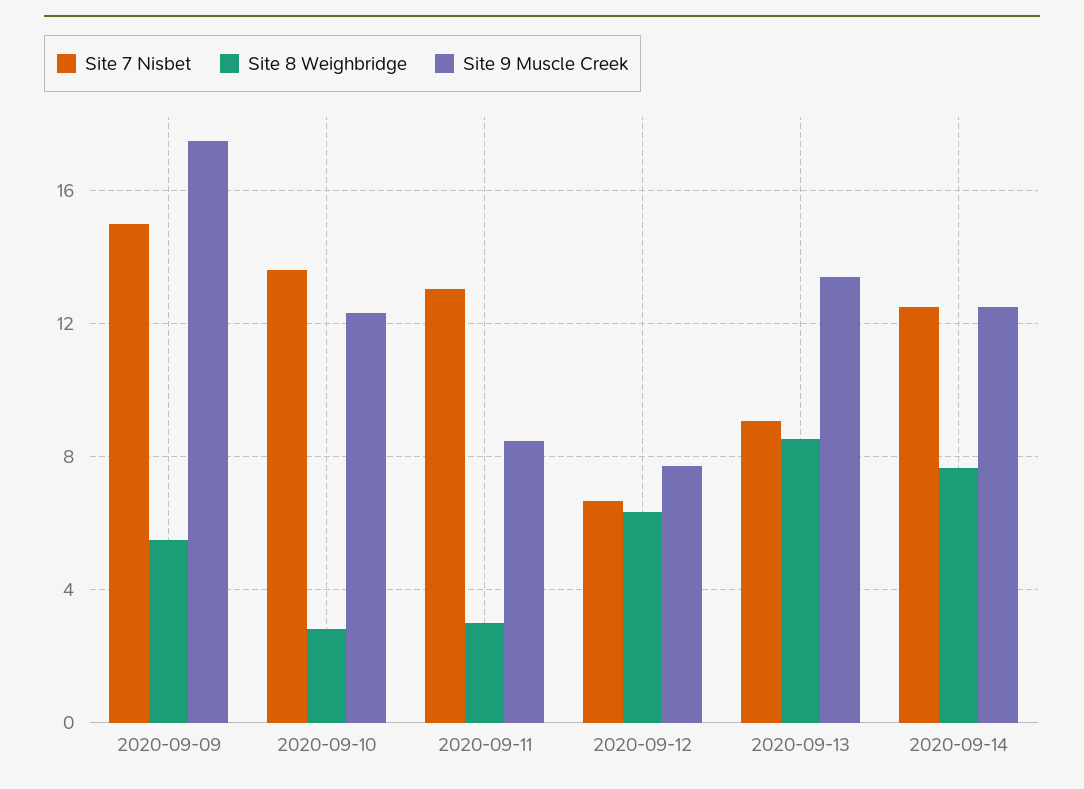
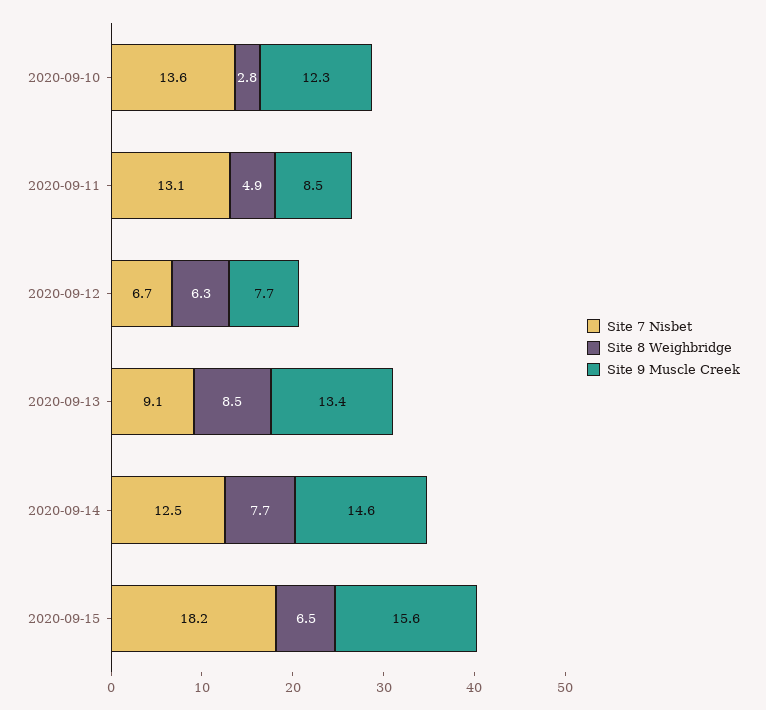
Site 7 Nisbet, 2020-09-09: 15 -> none
Site 8 Weighbridge, 2020-09-09: 5.5 -> none
Site 9 Muscle Creek, 2020-09-09: 17.5 -> none
Site 8 Weighbridge, 2020-09-11: 3 -> 4.9
Site 9 Muscle Creek, 2020-09-14: 12.5 -> 14.6
Site 7 Nisbet, 2020-09-15: none -> 18.2
Site 8 Weighbridge, 2020-09-15: none -> 6.5
Site 9 Muscle Creek, 2020-09-15: none -> 15.6

